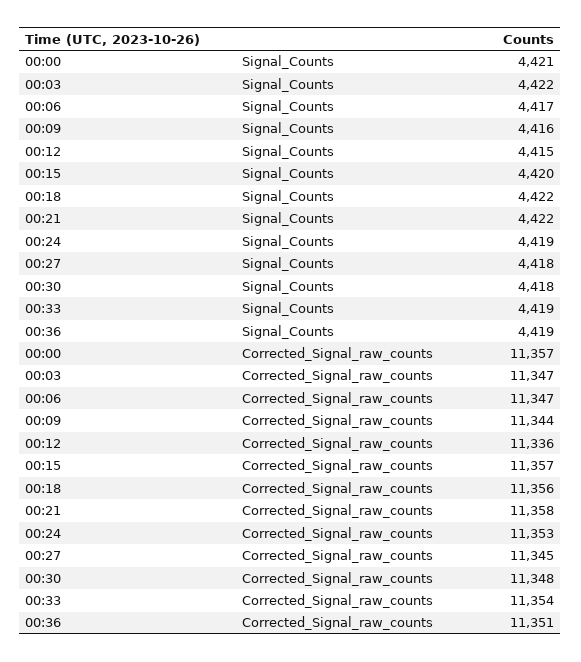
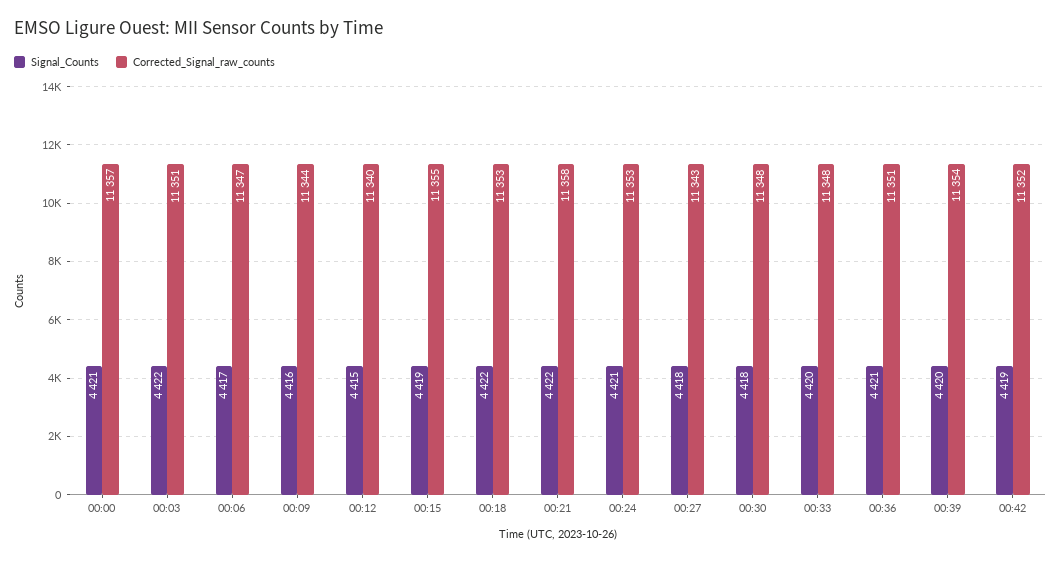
Signal_Counts, 00:15: 4420 -> 4419
Signal_Counts, 00:24: 4419 -> 4421
Signal_Counts, 00:33: 4419 -> 4420
Signal_Counts, 00:36: 4419 -> 4421
Corrected_Signal_raw_counts, 00:03: 11347 -> 11351
Corrected_Signal_raw_counts, 00:12: 11336 -> 11340
Corrected_Signal_raw_counts, 00:15: 11357 -> 11355
Corrected_Signal_raw_counts, 00:18: 11356 -> 11353
Corrected_Signal_raw_counts, 00:27: 11345 -> 11343
Corrected_Signal_raw_counts, 00:33: 11354 -> 11348
Signal_Counts, 00:39: none -> 4420
Corrected_Signal_raw_counts, 00:39: none -> 11354
Signal_Counts, 00:42: none -> 4419
Corrected_Signal_raw_counts, 00:42: none -> 11352

